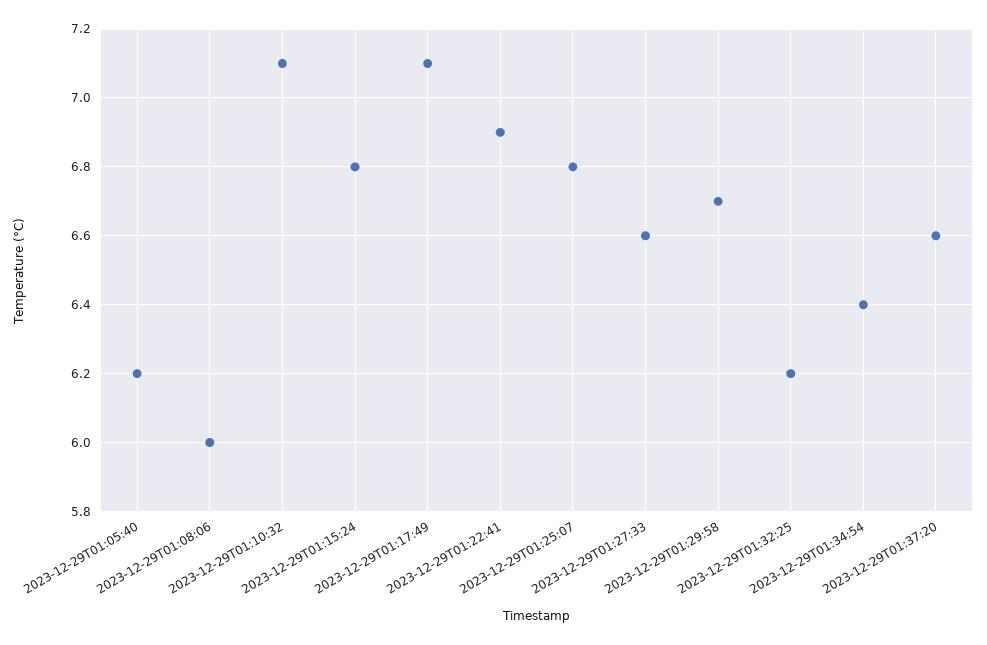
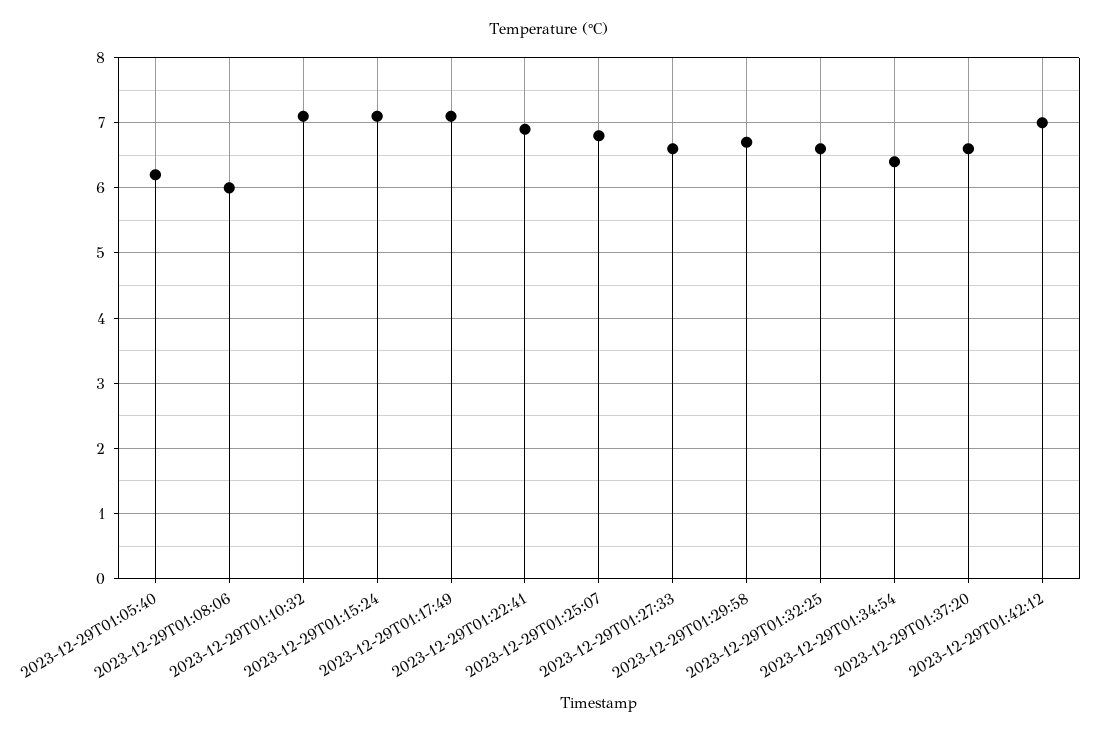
2023-12-29T01:15:24: 6.8 -> 7.1
2023-12-29T01:32:25: 6.2 -> 6.6
2023-12-29T01:42:12: none -> 7

